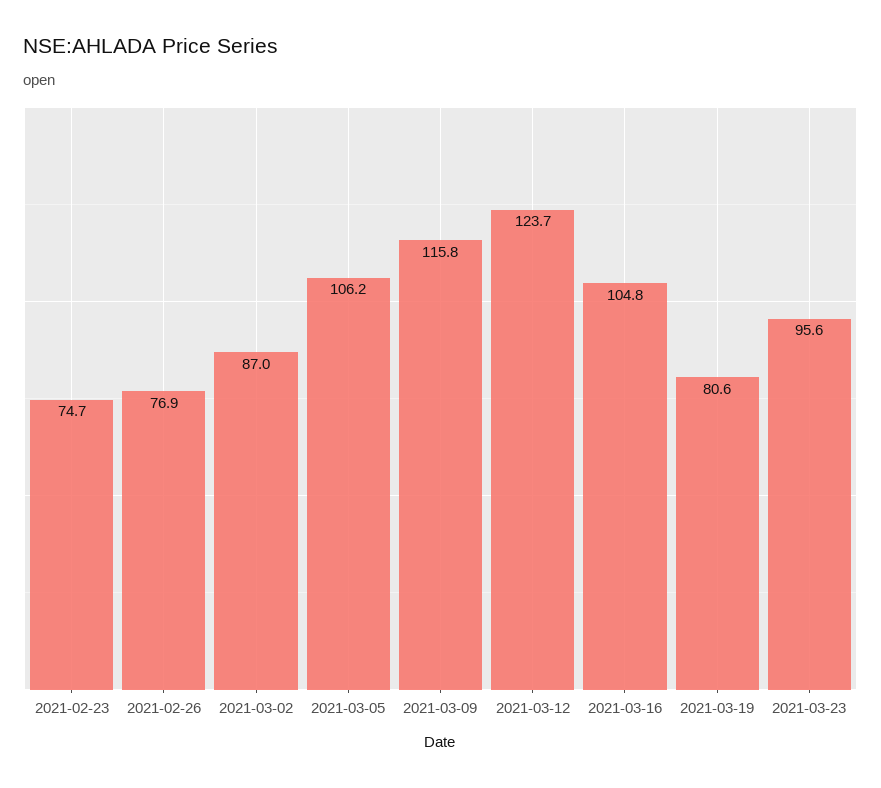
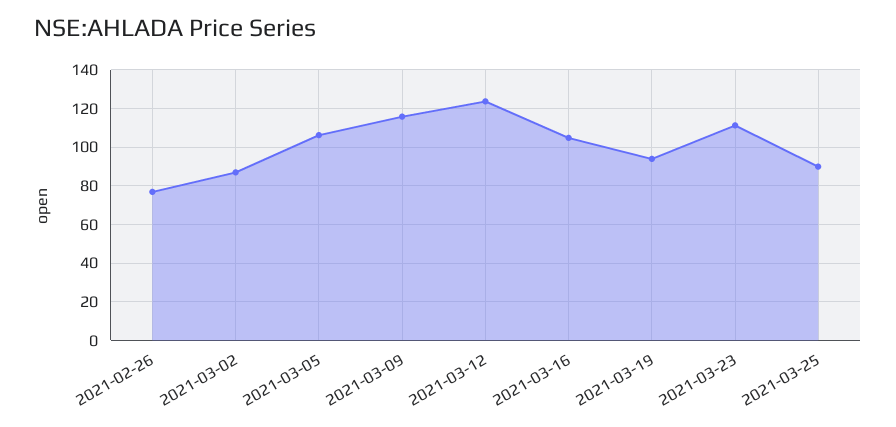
2021-02-23: 74.7 -> none
2021-03-19: 80.6 -> 95
2021-03-23: 95.6 -> 110
2021-03-25: none -> 90

